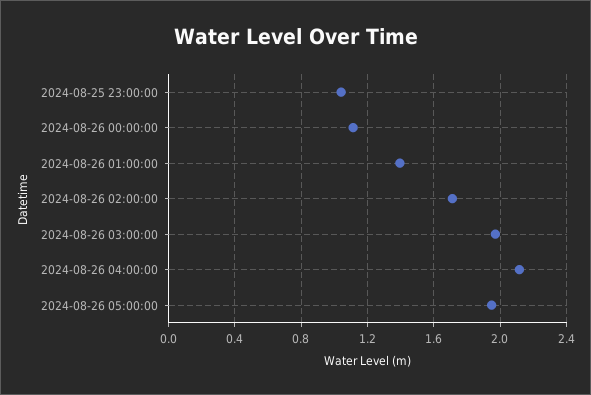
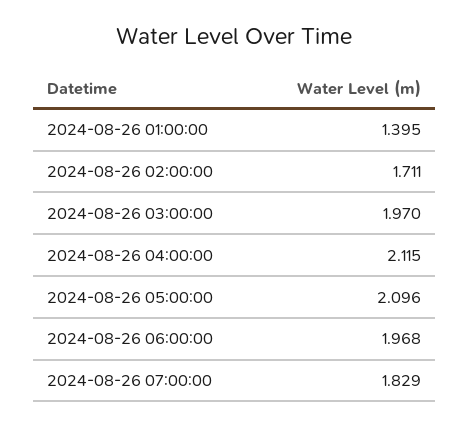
2024-08-25 23:00:00: 1.05 -> none
2024-08-26 00:00:00: 1.1 -> none
2024-08-26 05:00:00: 1.95 -> 2.096
2024-08-26 06:00:00: none -> 1.968
2024-08-26 07:00:00: none -> 1.829

